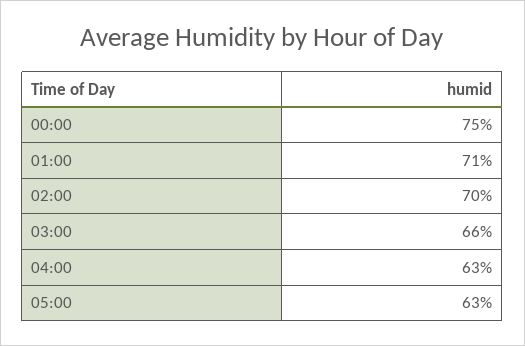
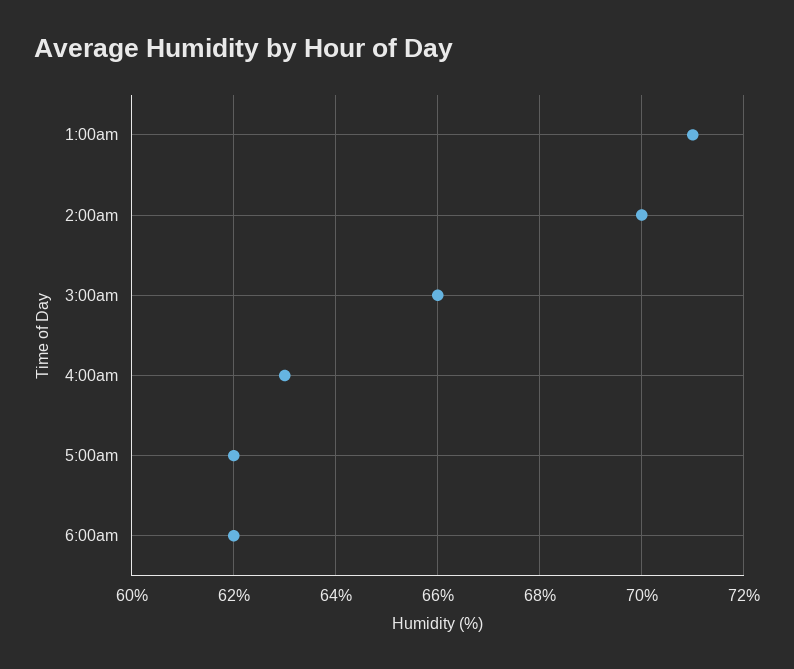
00:00: 75 -> none
05:00: 63 -> 62
6:00am: none -> 62

